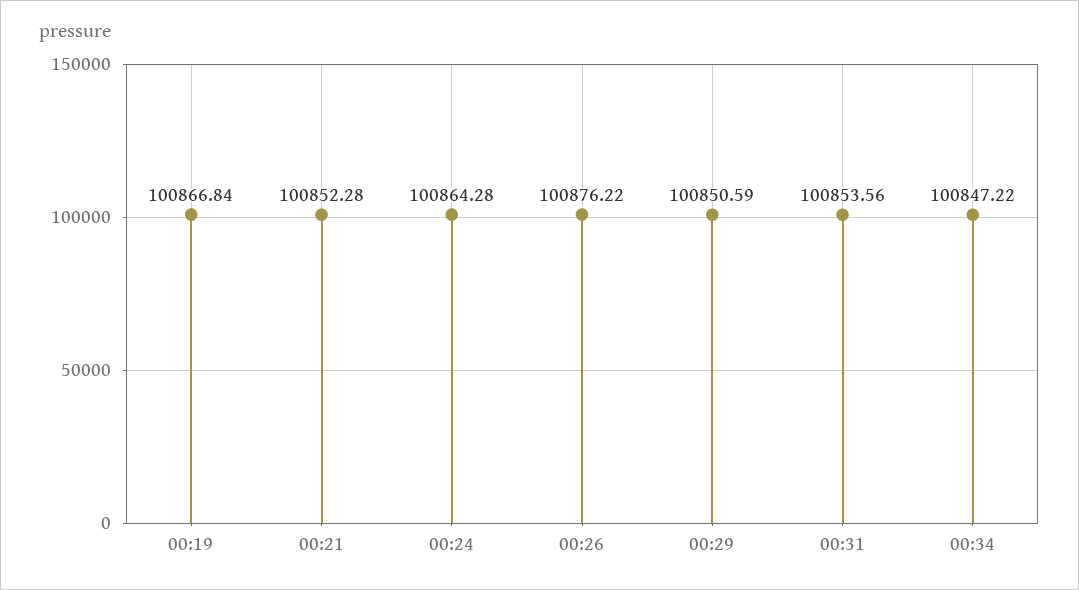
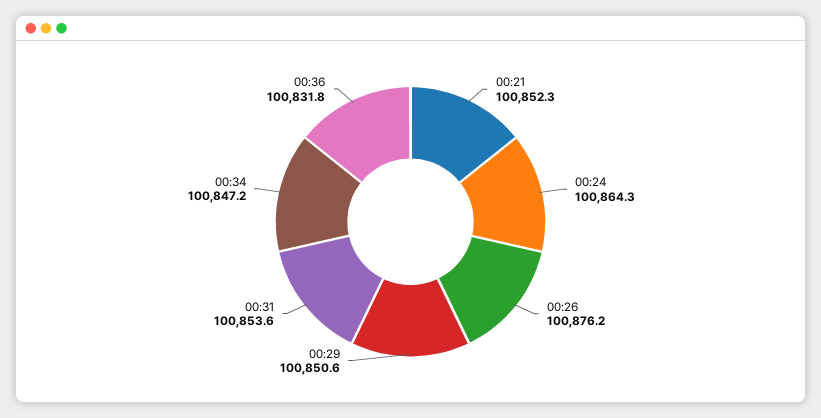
00:19: 100866.84 -> none
00:36: none -> 100831.8

